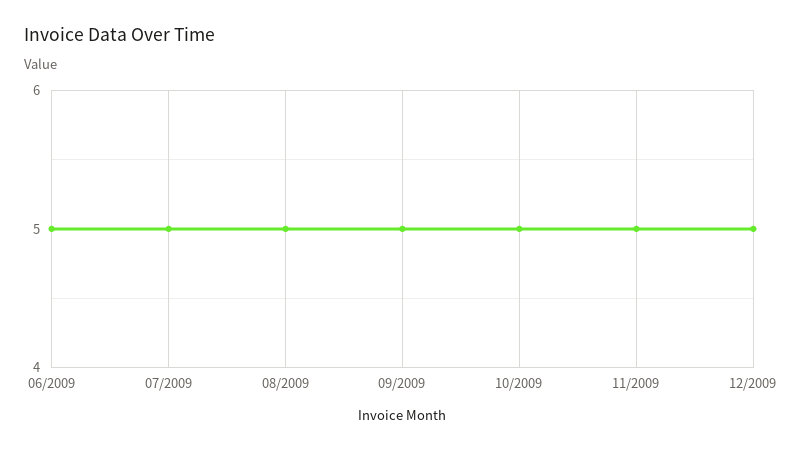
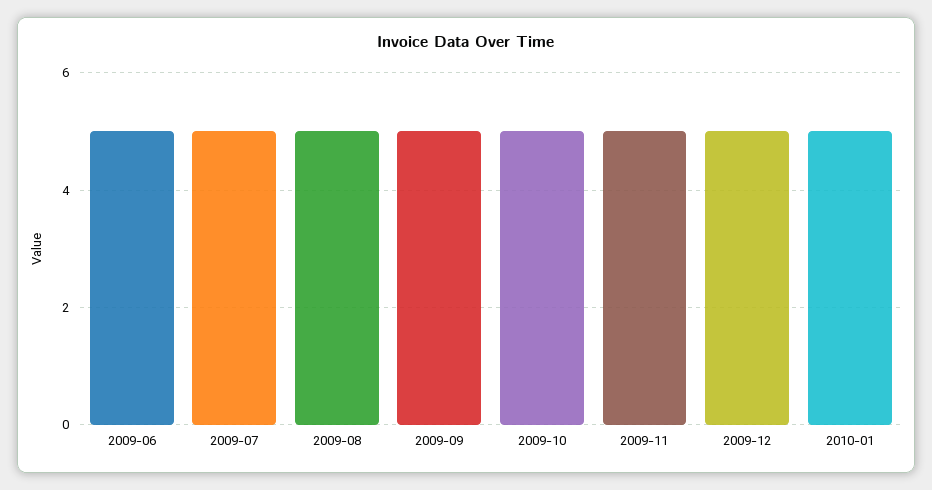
2010-01: none -> 5

